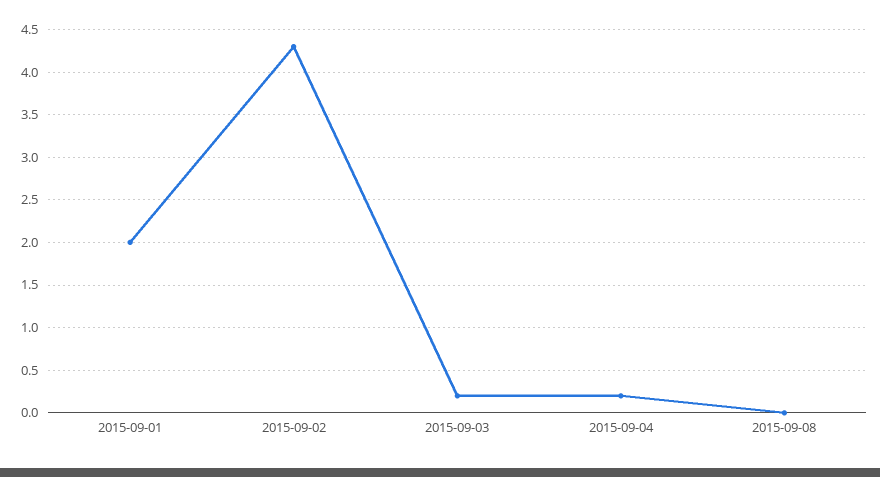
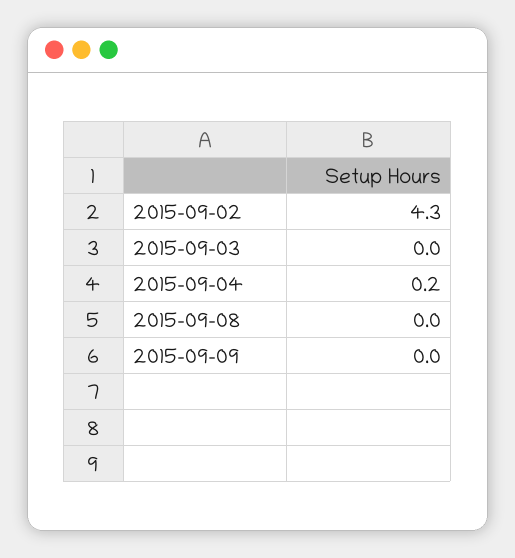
2015-09-01: 2 -> none
2015-09-03: 0.2 -> 0
2015-09-09: none -> 0

